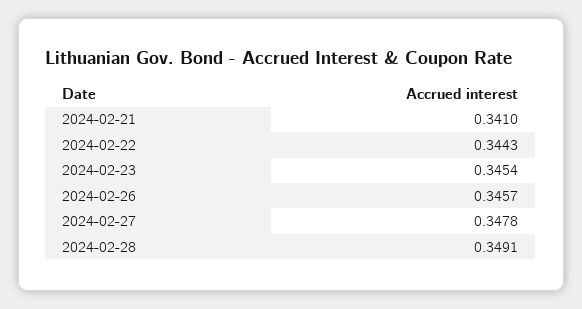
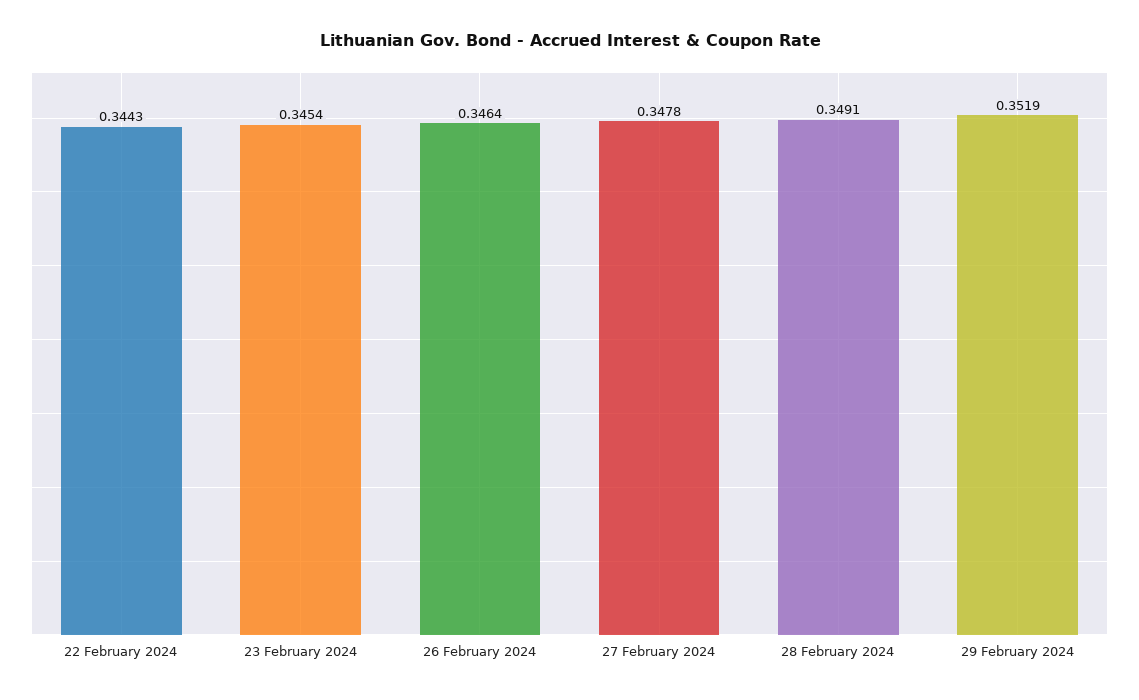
2024-02-21: 0.341 -> none
2024-02-26: 0.3457 -> 0.3464
29 February 2024: none -> 0.3519

